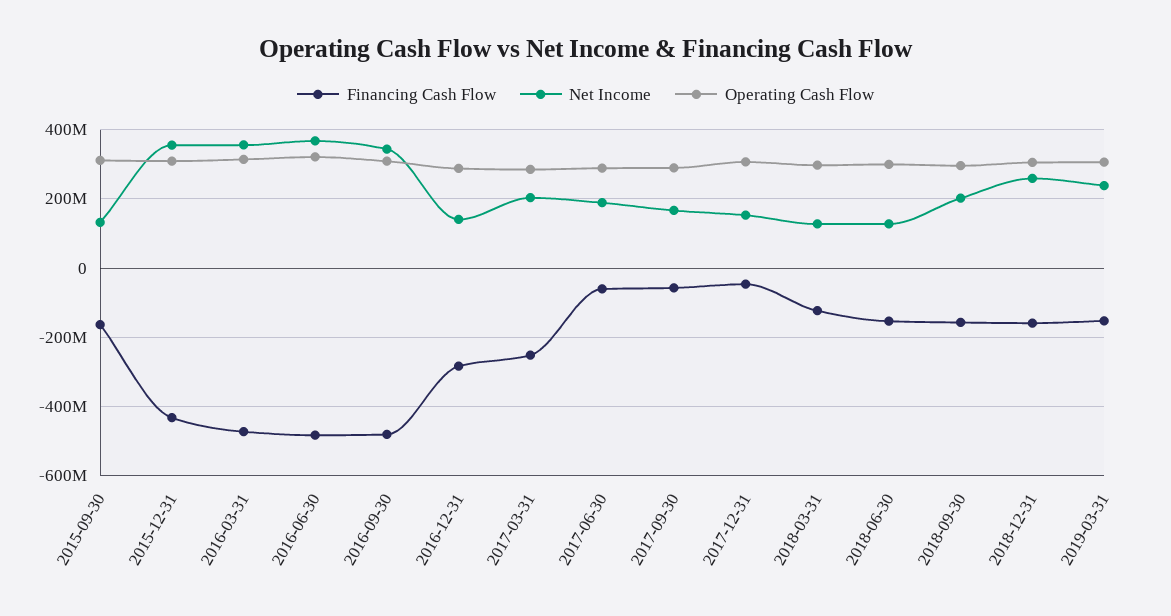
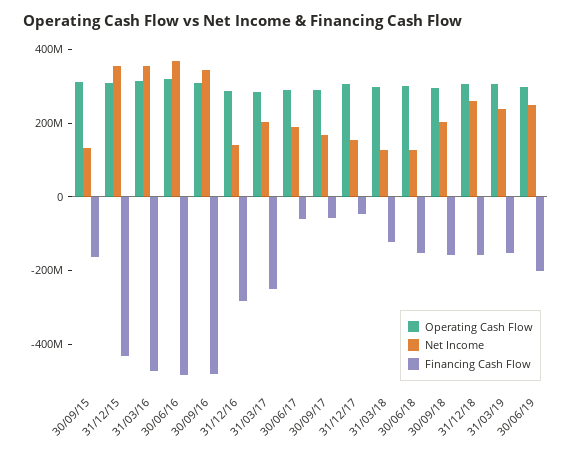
Operating Cash Flow, 30/06/19: none -> 300000000
Net Income, 30/06/19: none -> 250000000
Financing Cash Flow, 30/06/19: none -> -200000000

